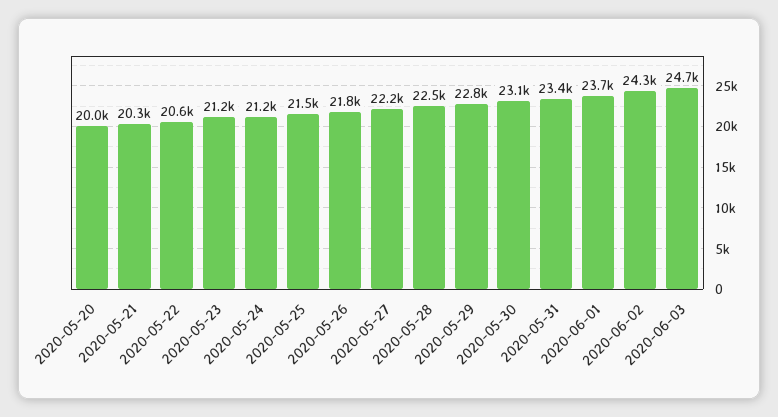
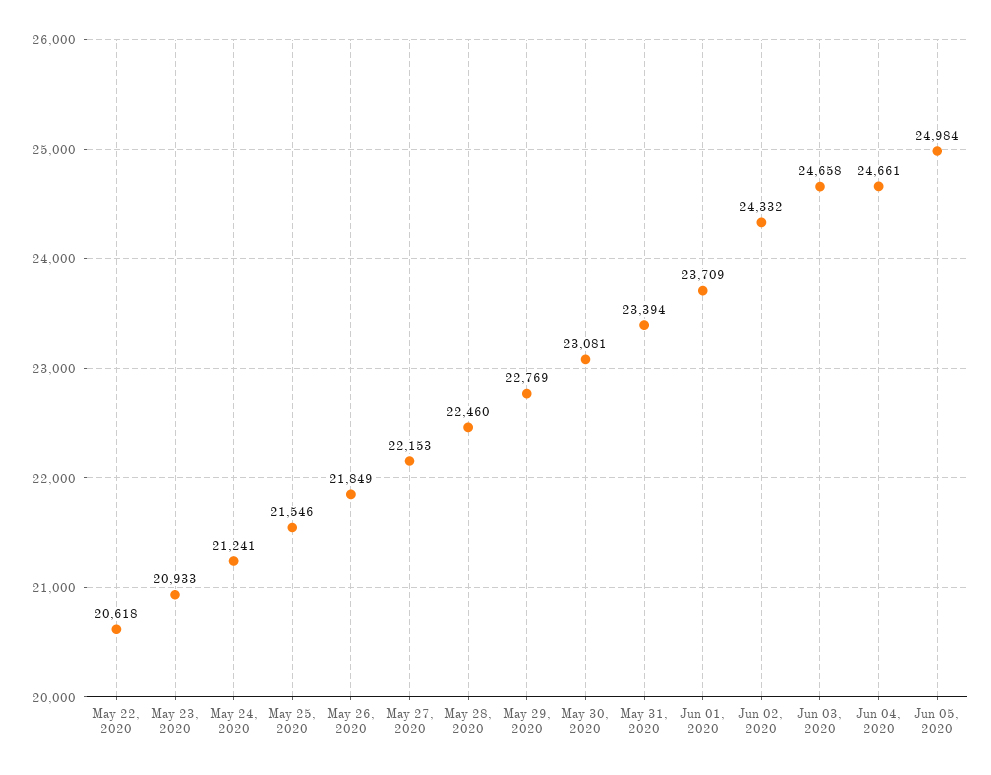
2020-05-20: 20000 -> none
2020-05-21: 20300 -> none
2020-05-23: 21200 -> 20933
Jun 04, 2020: none -> 24661
Jun 05, 2020: none -> 24984

